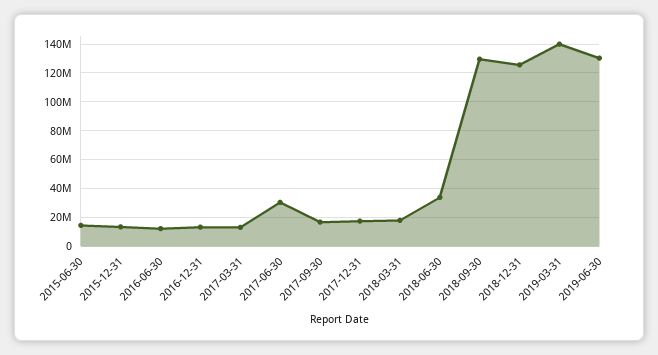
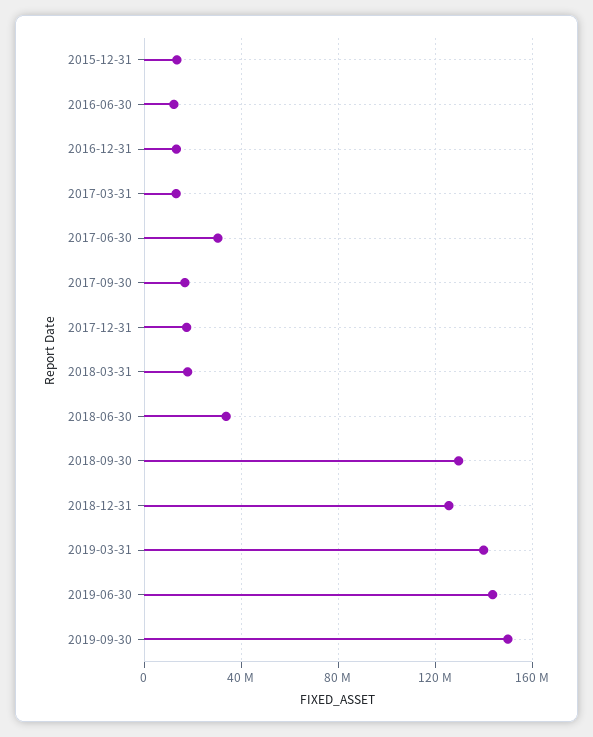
2015-06-30: 15000000 -> none
2019-06-30: 130000000 -> 145000000
2019-09-30: none -> 150000000

